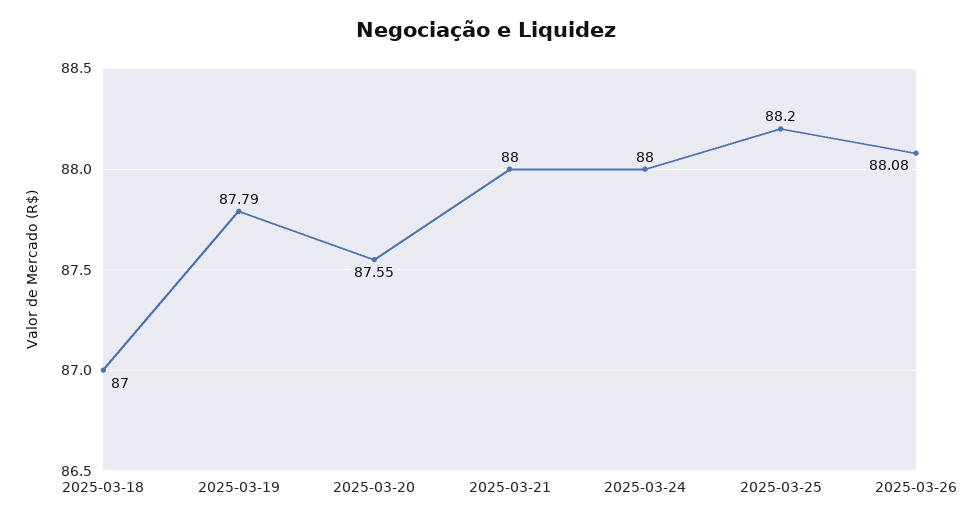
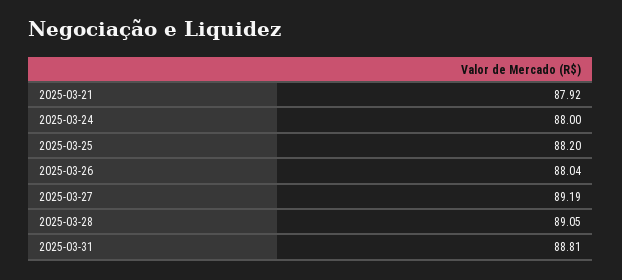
2025-03-18: 87 -> none
2025-03-19: 87.79 -> none
2025-03-20: 87.55 -> none
2025-03-21: 88 -> 87.92
2025-03-26: 88.08 -> 88.04
2025-03-27: none -> 89.19
2025-03-28: none -> 89.05
2025-03-31: none -> 88.81

